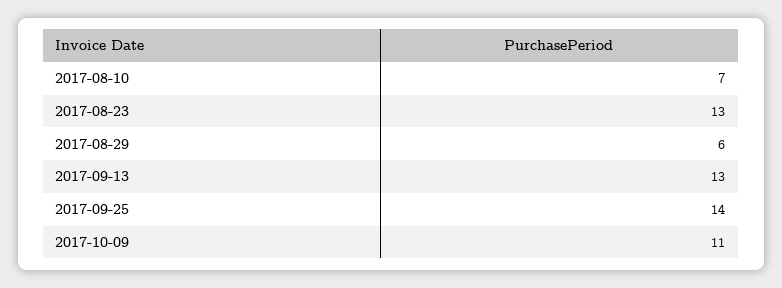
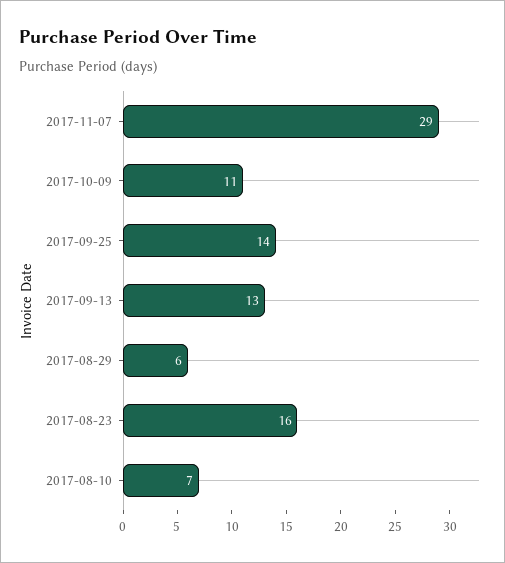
2017-08-23: 13 -> 16
2017-11-07: none -> 29

